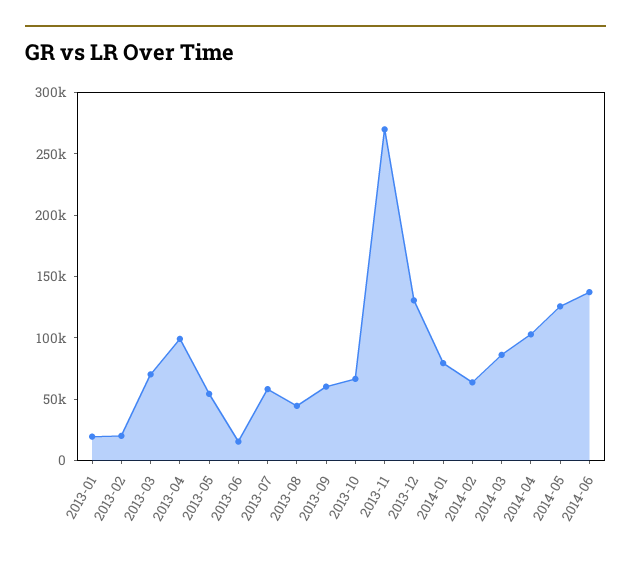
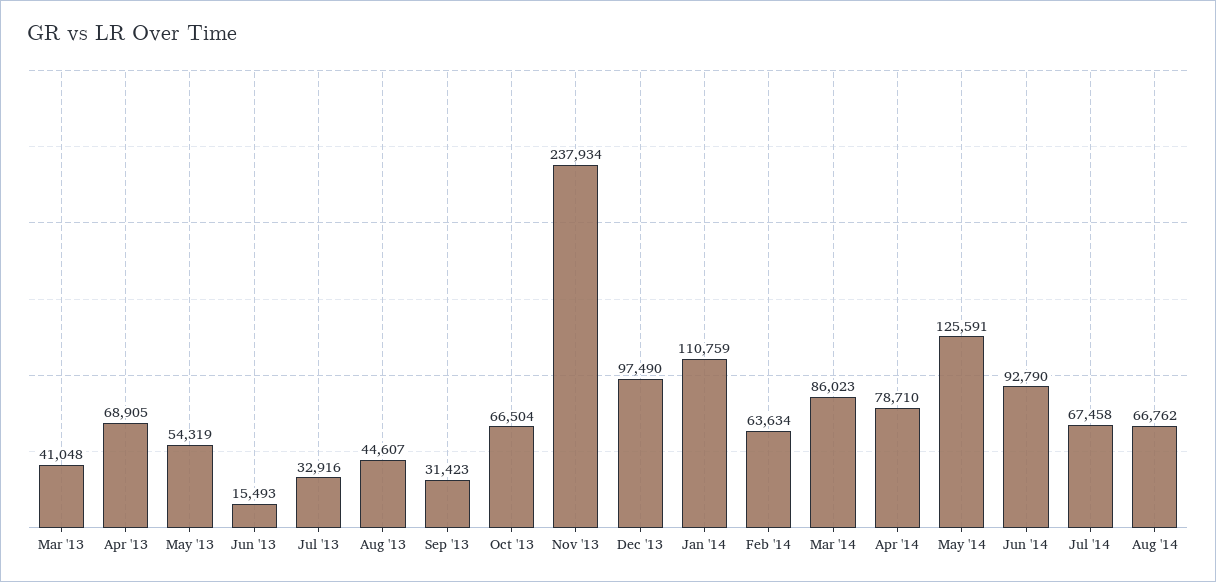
2013-01: 20000 -> none
2013-02: 20000 -> none
2013-03: 70000 -> 41048
2013-04: 100000 -> 68905
2013-07: 60000 -> 32916
2013-09: 60000 -> 31423
2013-11: 270000 -> 237934
2013-12: 130000 -> 97490
2014-01: 80000 -> 110759
2014-04: 100000 -> 78710
2014-06: 140000 -> 92790
Jul '14: none -> 67458
Aug '14: none -> 66762

